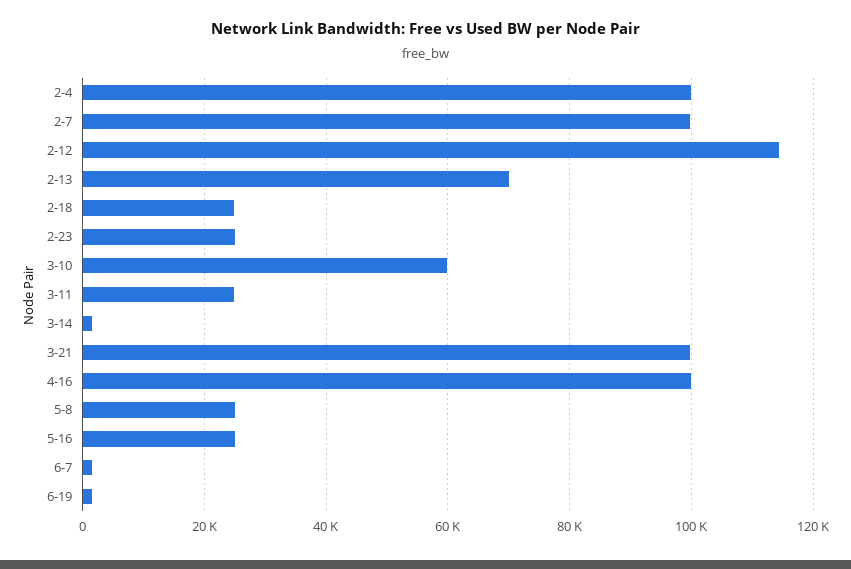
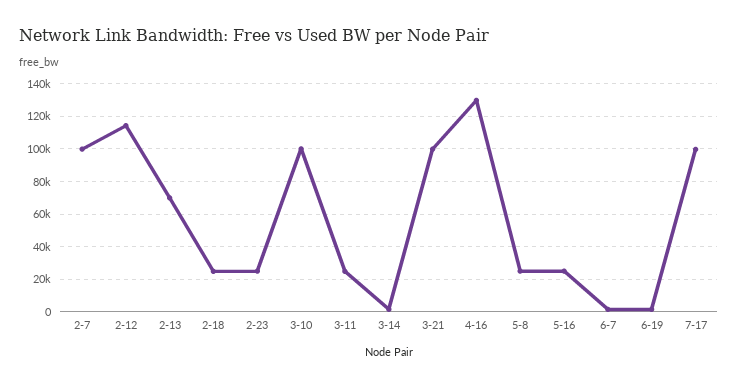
2-4: 100000 -> none
3-10: 60000 -> 100000
4-16: 100000 -> 130000
7-17: none -> 100000

